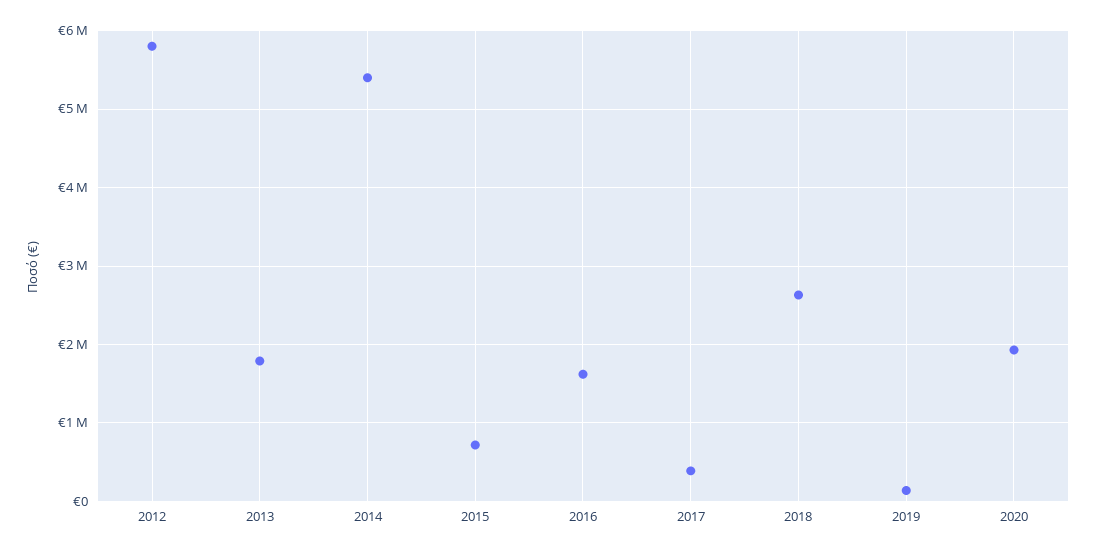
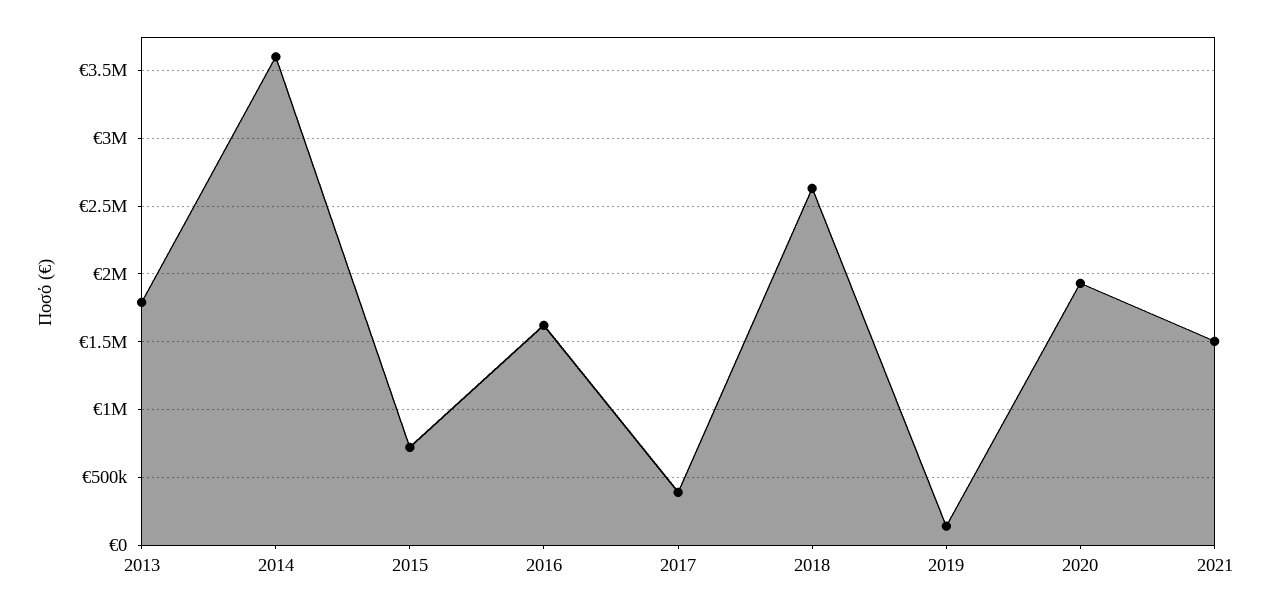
2012: 5800000 -> none
2014: 5400000 -> 3600000
2021: none -> 1500000

